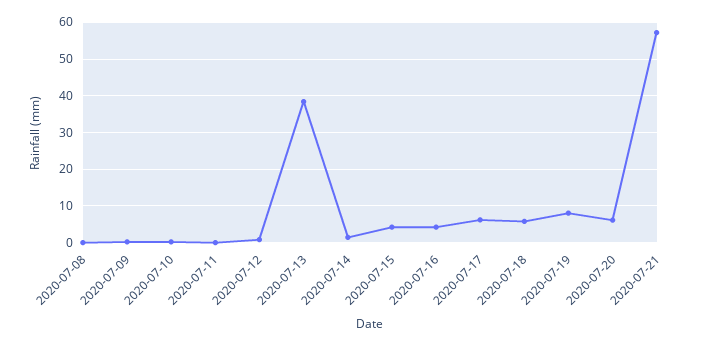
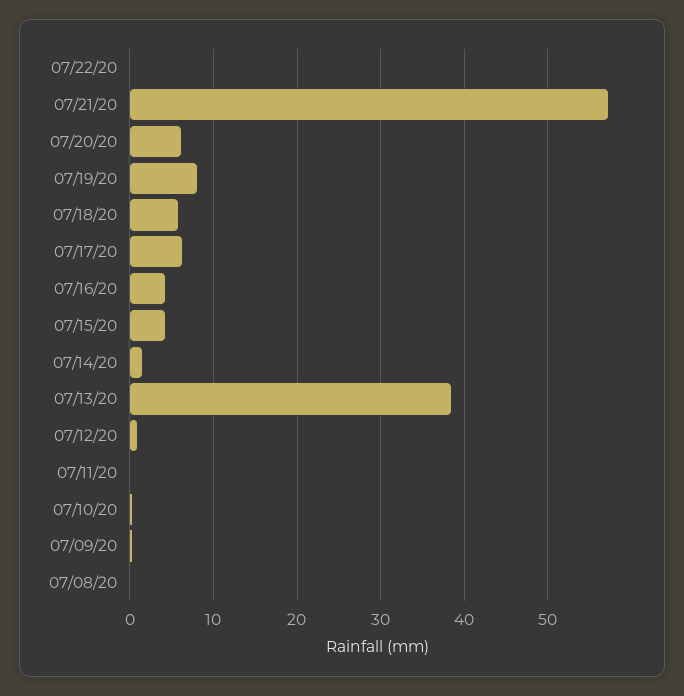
07/22/20: none -> 0

